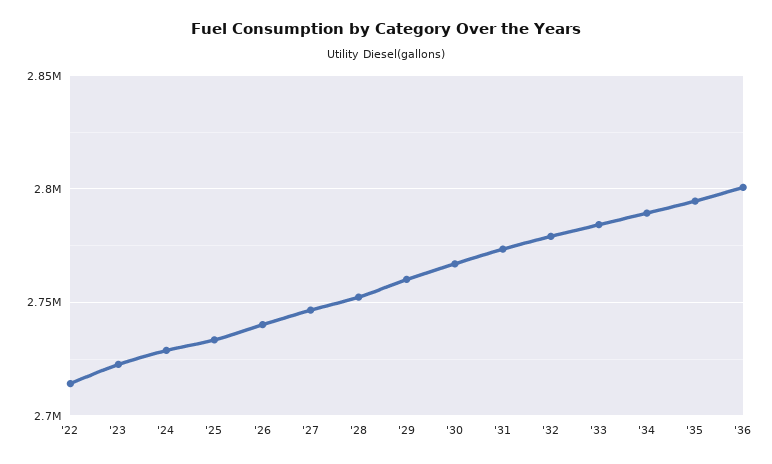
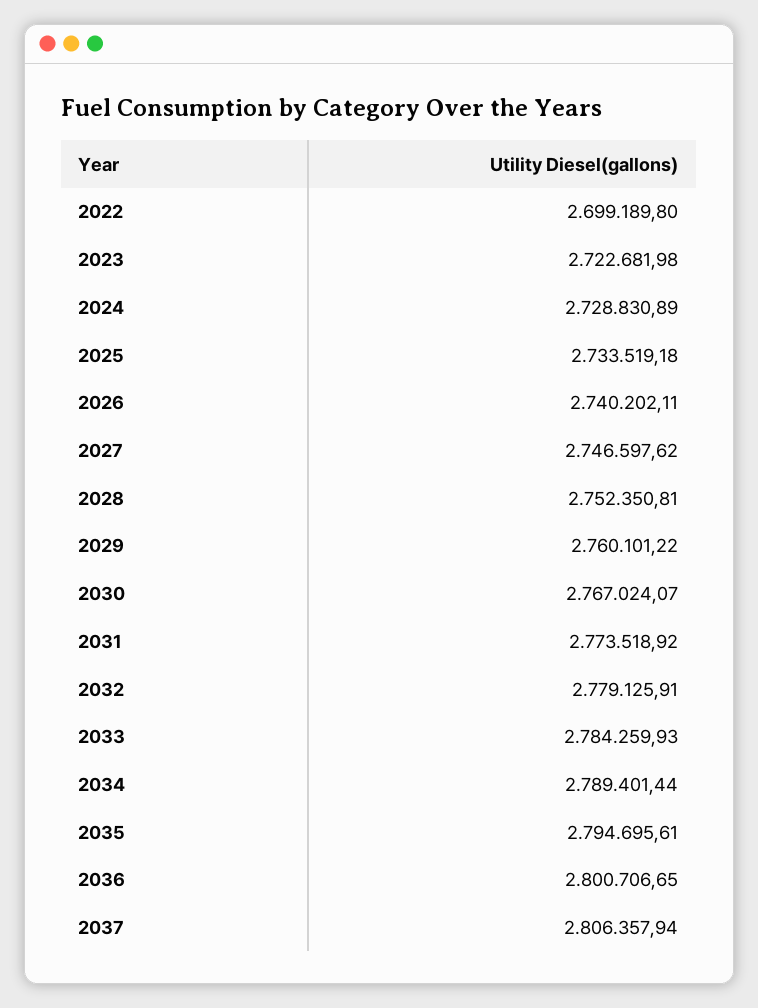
'22: 2715000 -> 2699189.8
2037: none -> 2806357.94

